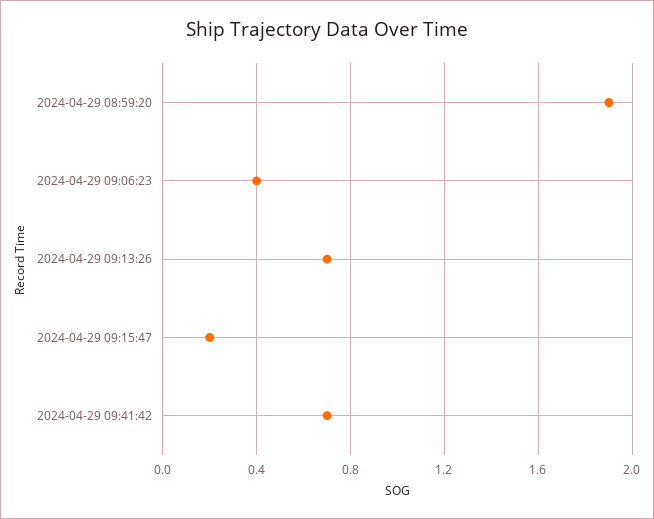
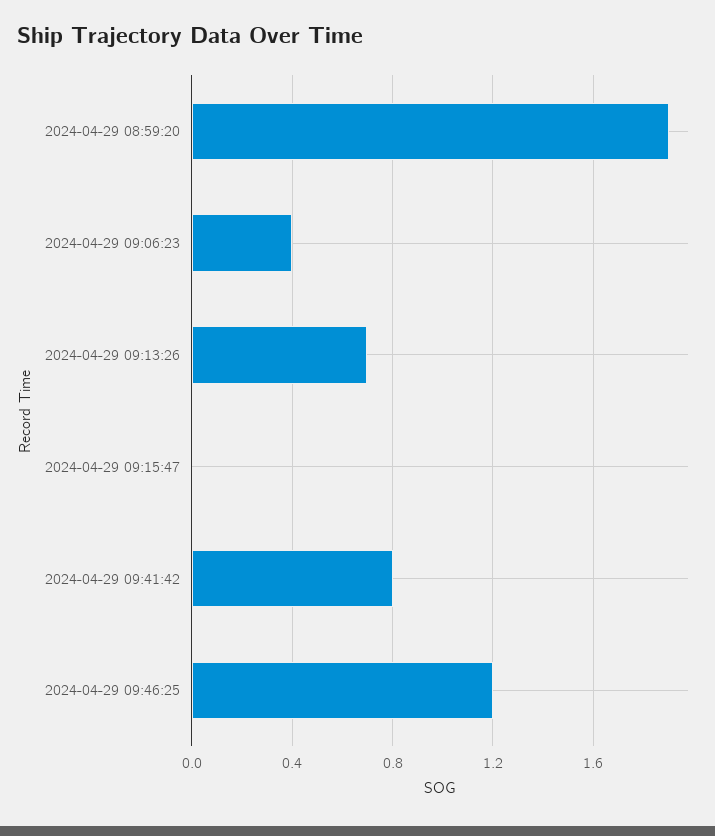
2024-04-29 09:15:47: 0.2 -> 0
2024-04-29 09:41:42: 0.7 -> 0.8
2024-04-29 09:46:25: none -> 1.2

